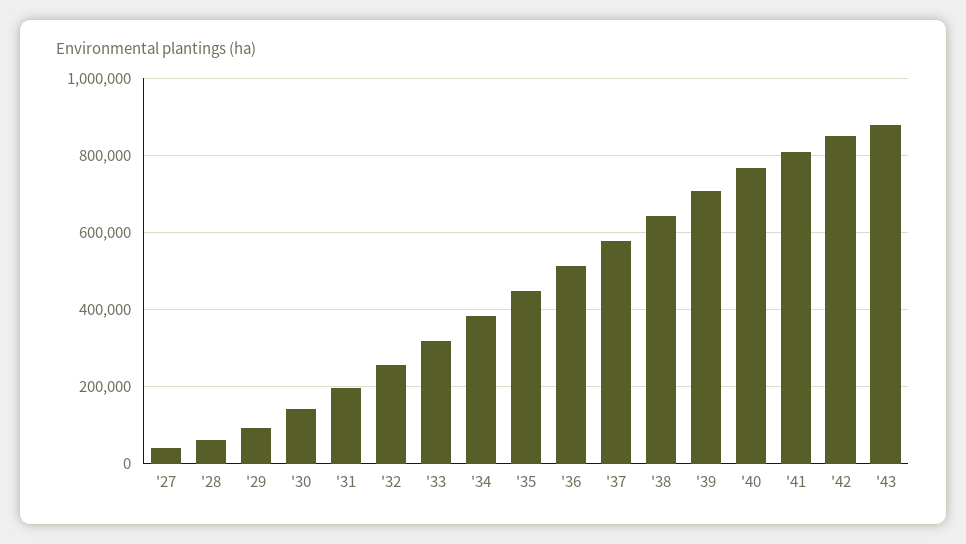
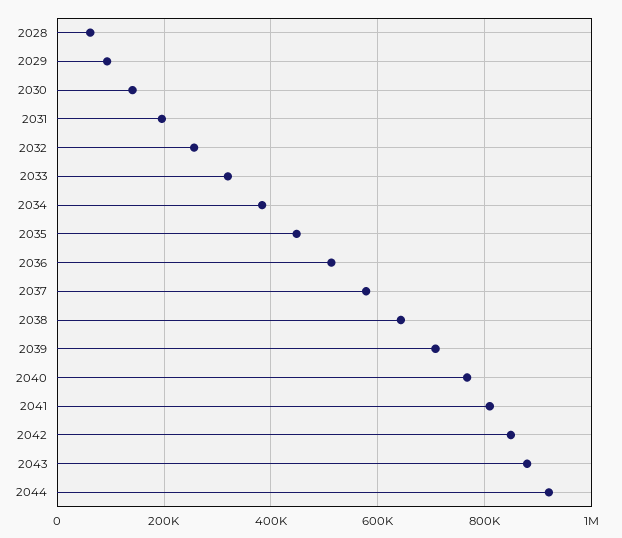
'27: 40000 -> none
2044: none -> 920000

